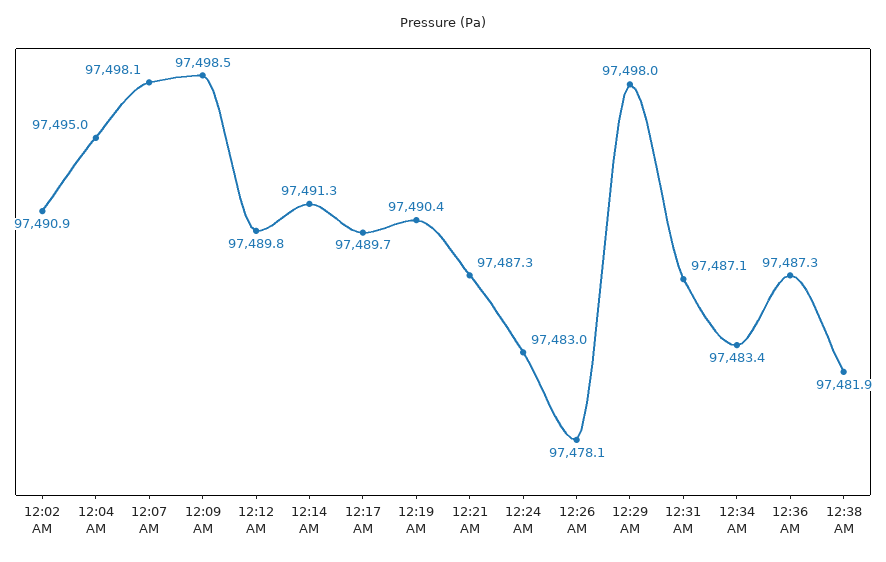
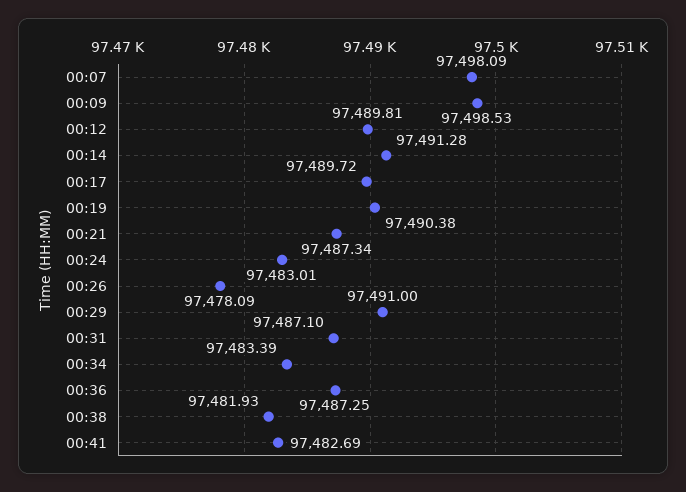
12:02 AM: 97490.9 -> none
12:04 AM: 97495 -> none
12:29 AM: 97498 -> 97491
00:41: none -> 97482.69

